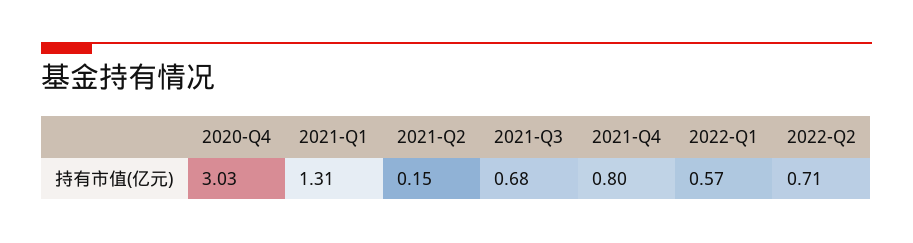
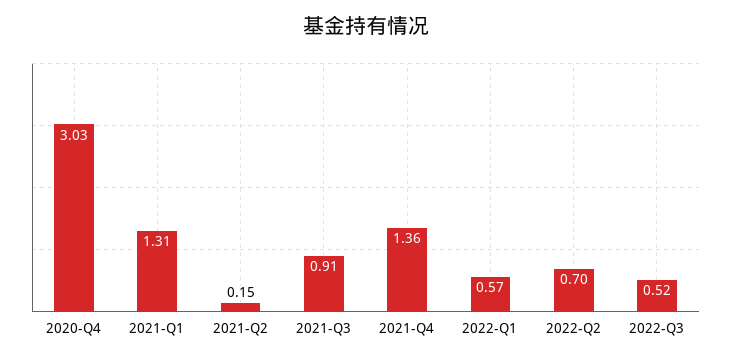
2021-Q3: 0.68 -> 0.91
2021-Q4: 0.8 -> 1.36
2022-Q2: 0.71 -> 0.7
2022-Q3: none -> 0.52

